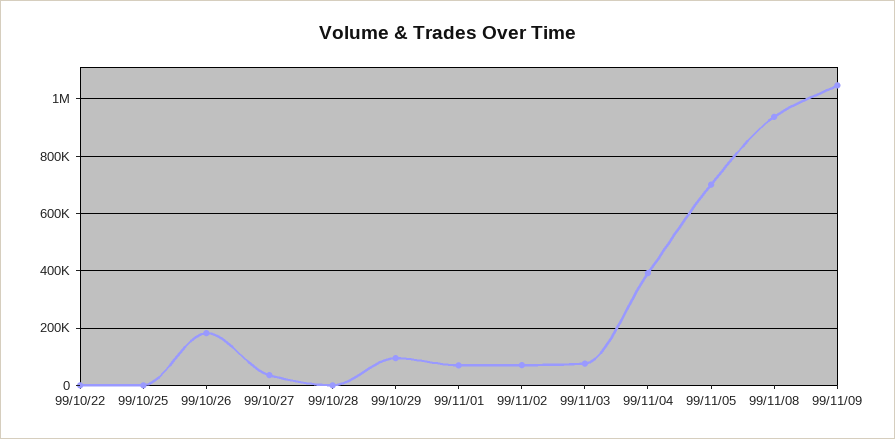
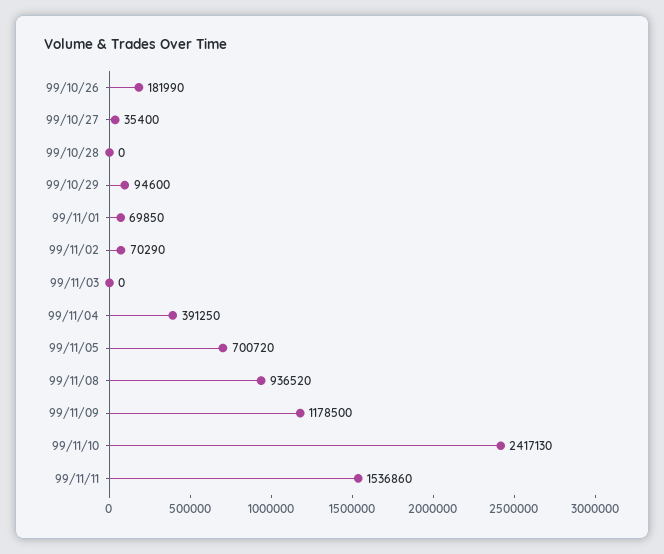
99/10/22: 0 -> none
99/10/25: 0 -> none
99/11/03: 75000 -> 0
99/11/09: 1050000 -> 1178500
99/11/10: none -> 2417130
99/11/11: none -> 1536860

